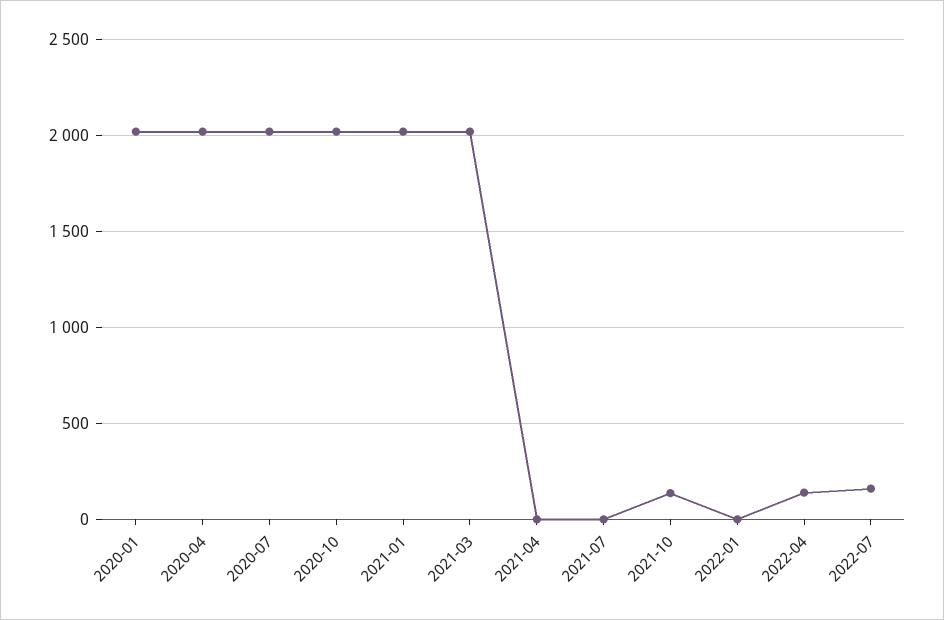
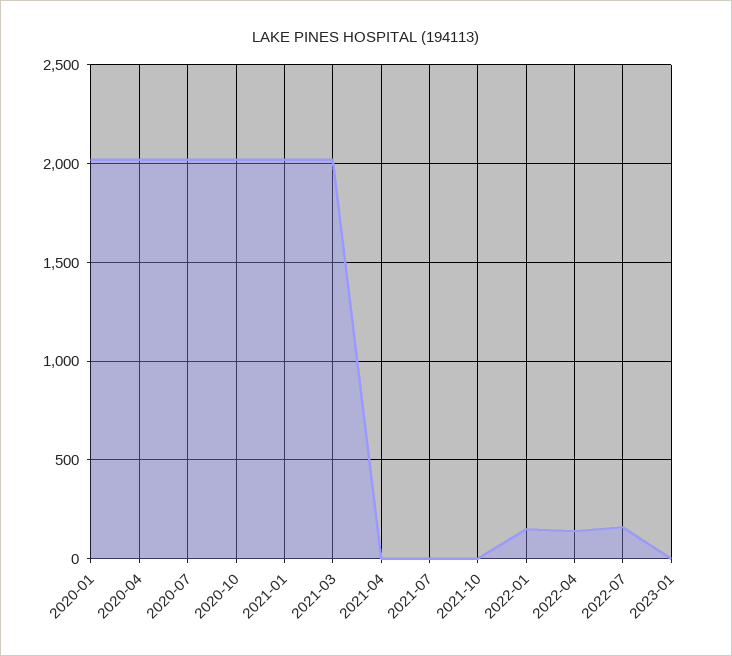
2021-10: 150 -> 0
2022-01: 0 -> 150
2023-01: none -> 0

